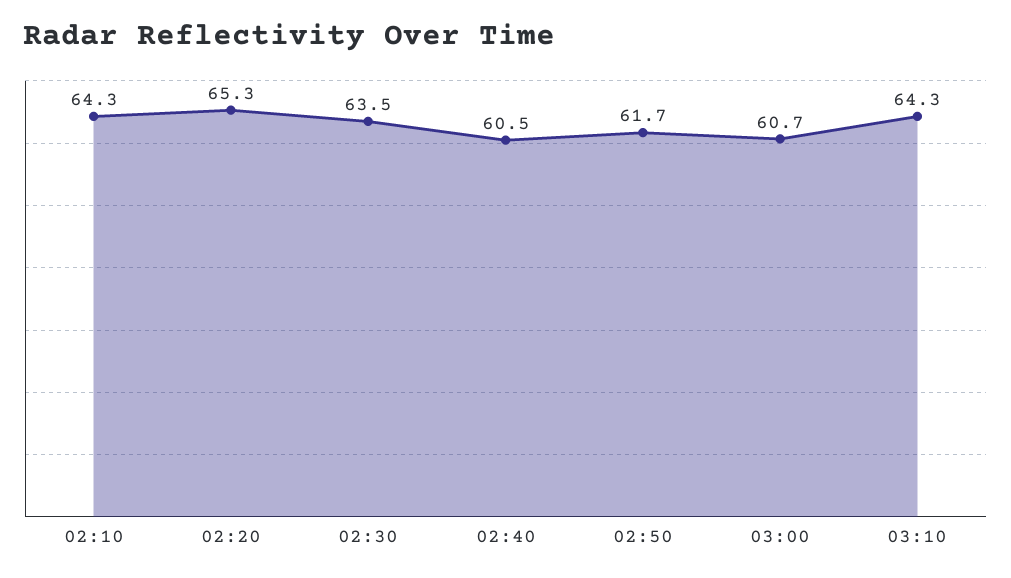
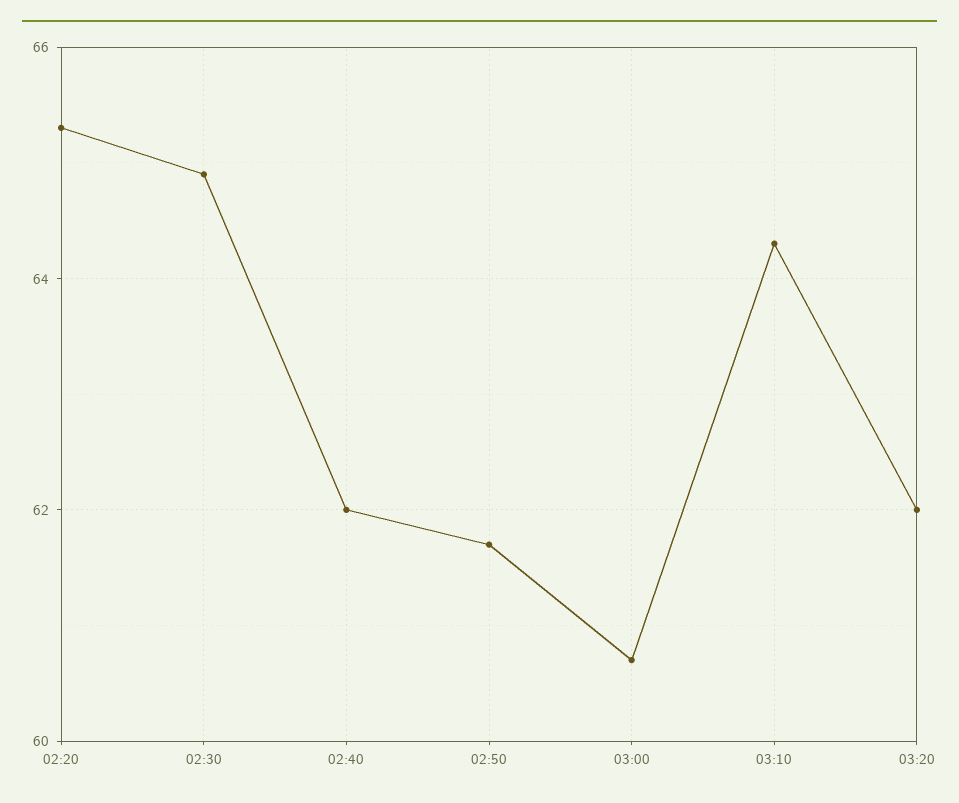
02:10: 64.3 -> none
02:30: 63.5 -> 65
02:40: 60.5 -> 62
03:20: none -> 62

